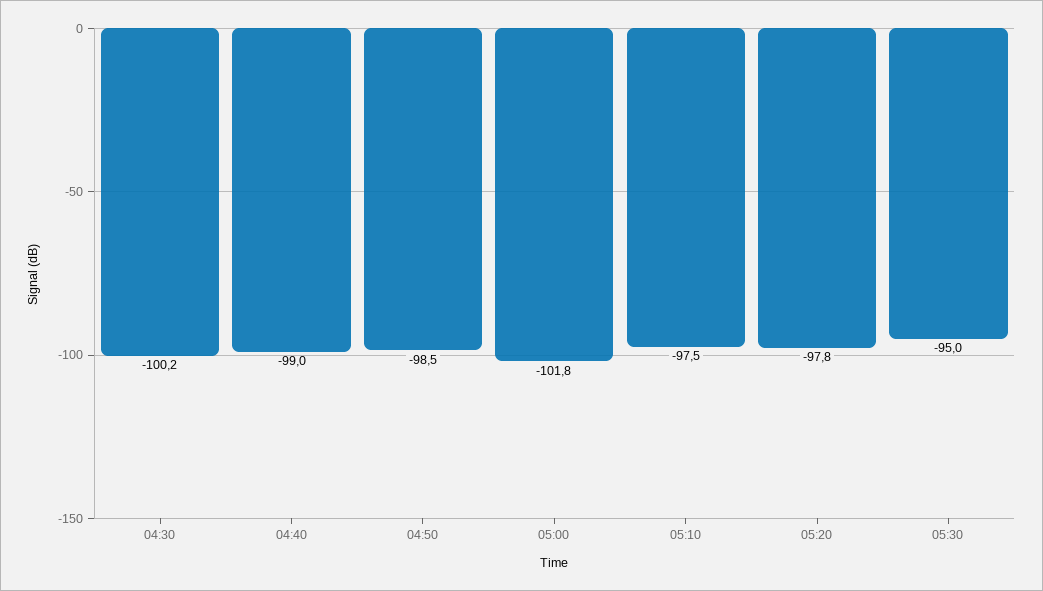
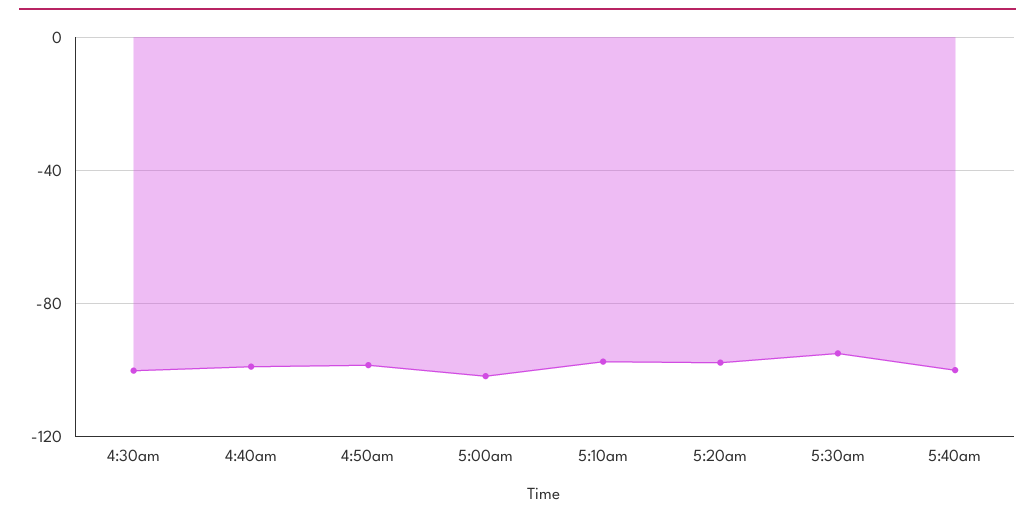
5:40am: none -> -100

